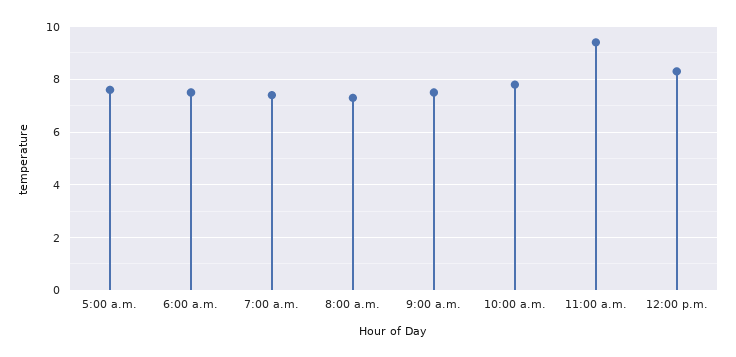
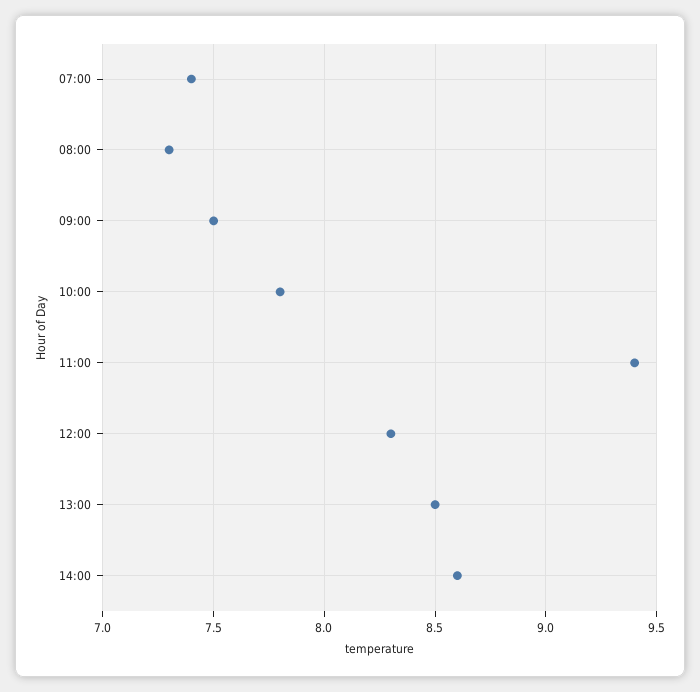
5:00 a.m.: 7.5 -> none
6:00 a.m.: 7.5 -> none
13:00: none -> 8.5
14:00: none -> 8.6

